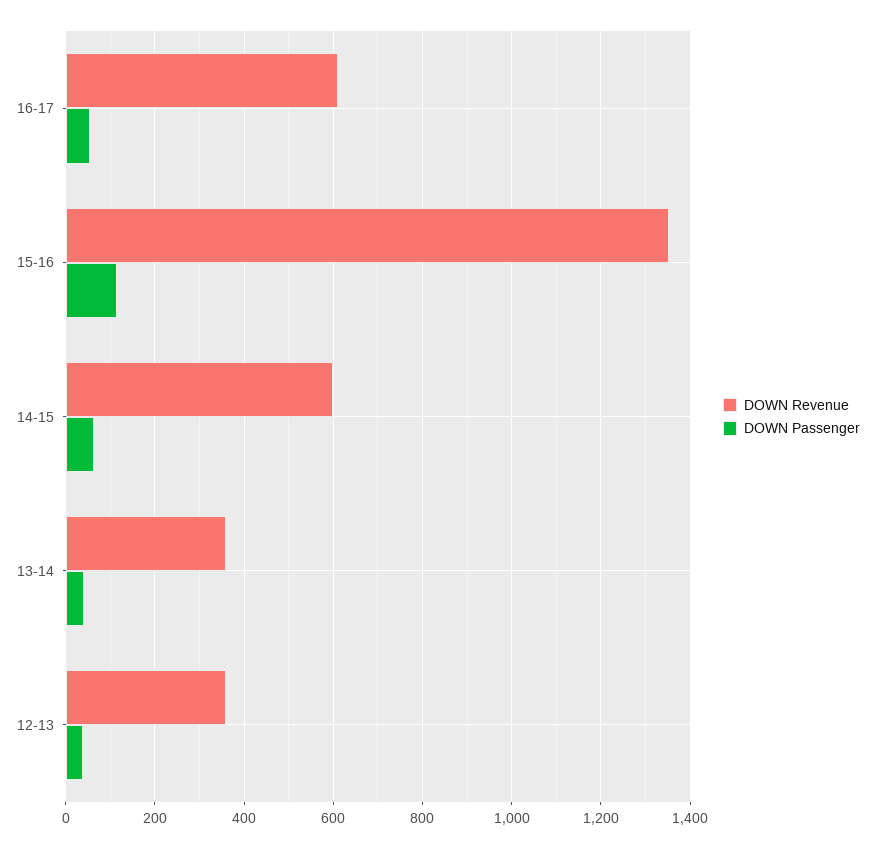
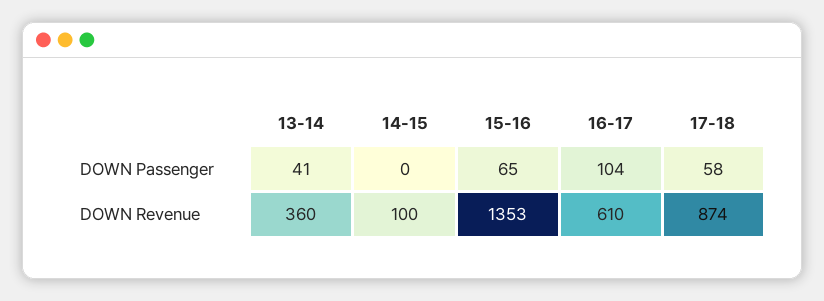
DOWN Passenger, 16-17: 60 -> 104
DOWN Passenger, 15-16: 120 -> 65
DOWN Revenue, 14-15: 600 -> 100
DOWN Passenger, 14-15: 60 -> 0
DOWN Revenue, 12-13: 360 -> none
DOWN Passenger, 12-13: 40 -> none
DOWN Passenger, 17-18: none -> 58
DOWN Revenue, 17-18: none -> 874

